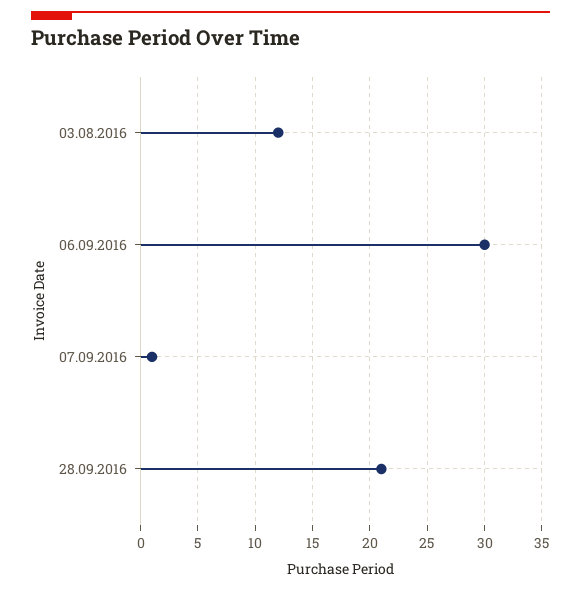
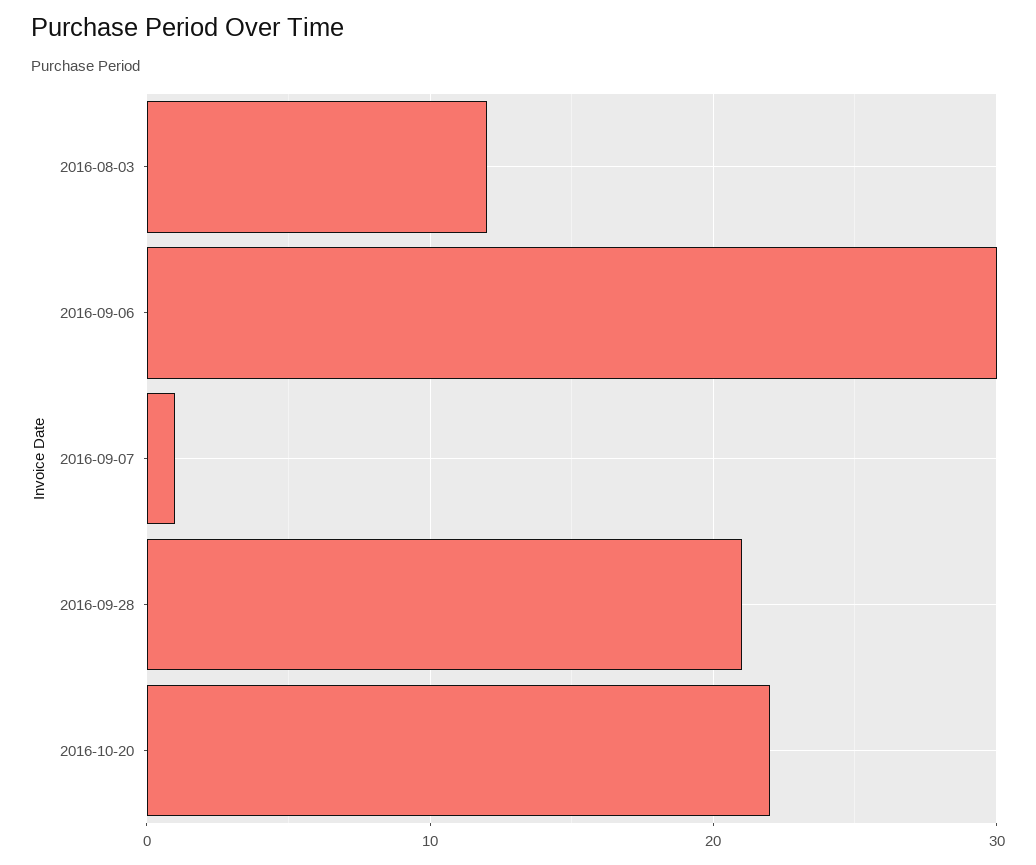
2016-10-20: none -> 22

